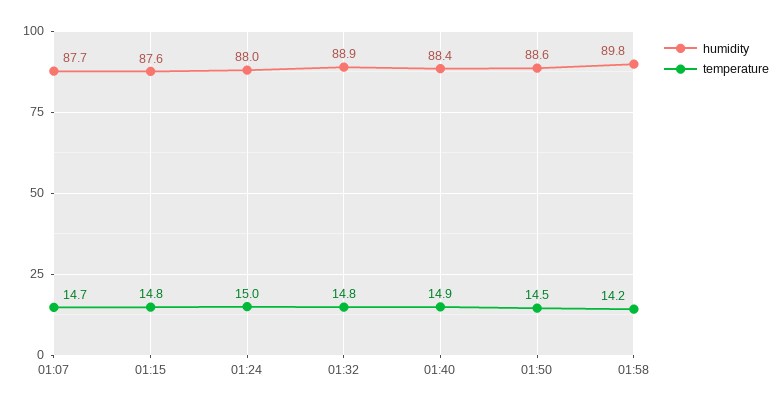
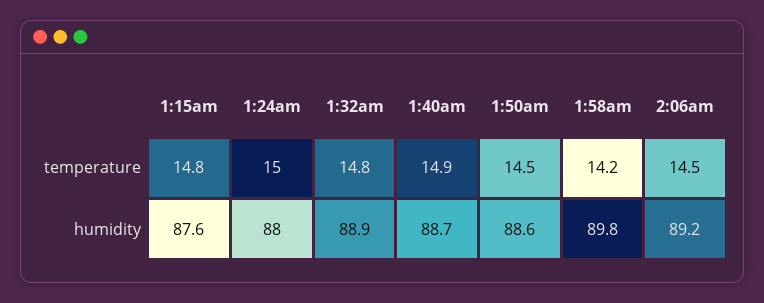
humidity, 01:07: 87.7 -> none
temperature, 01:07: 14.7 -> none
humidity, 01:40: 88.4 -> 88.7
temperature, 2:06am: none -> 14.5
humidity, 2:06am: none -> 89.2

